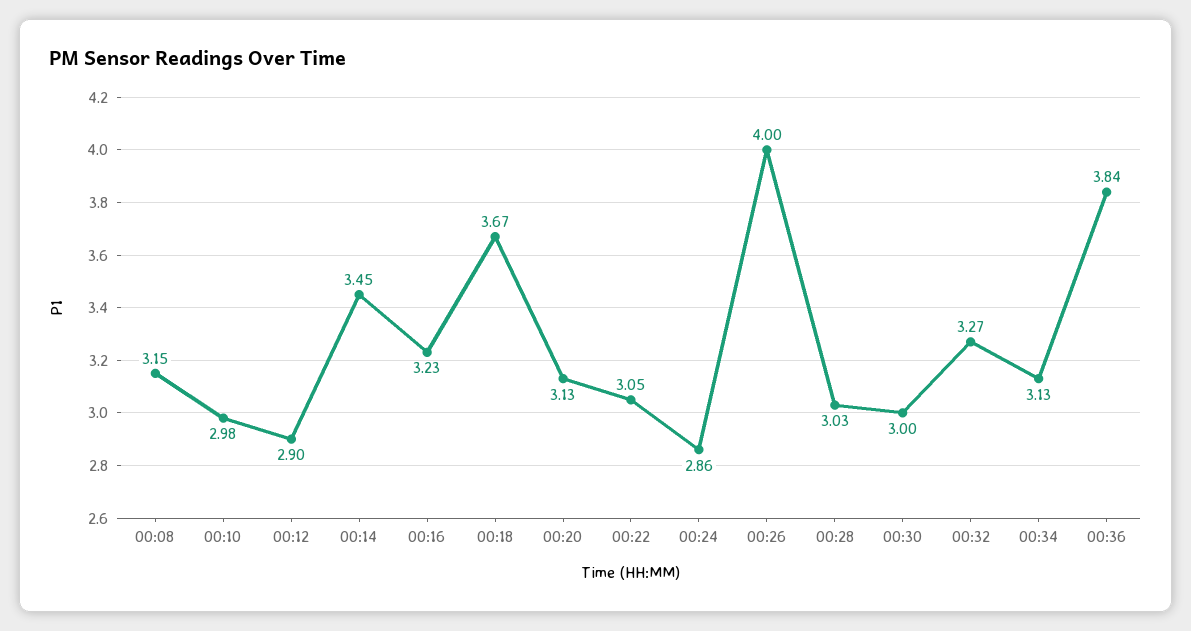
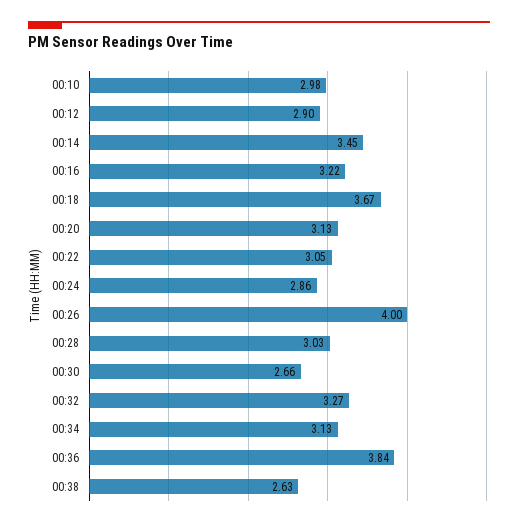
00:08: 3.15 -> none
00:16: 3.23 -> 3.22
00:30: 3 -> 2.66
00:38: none -> 2.63

